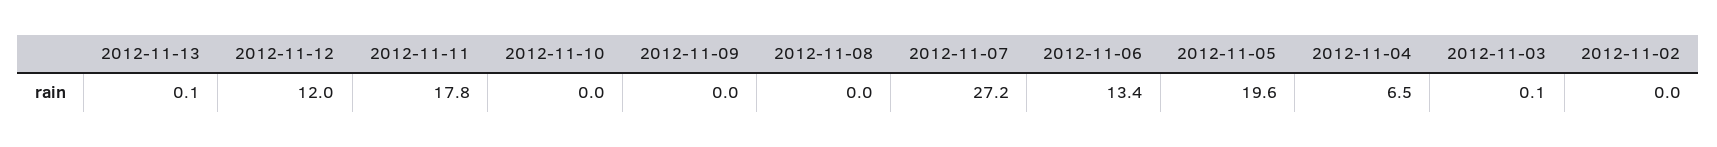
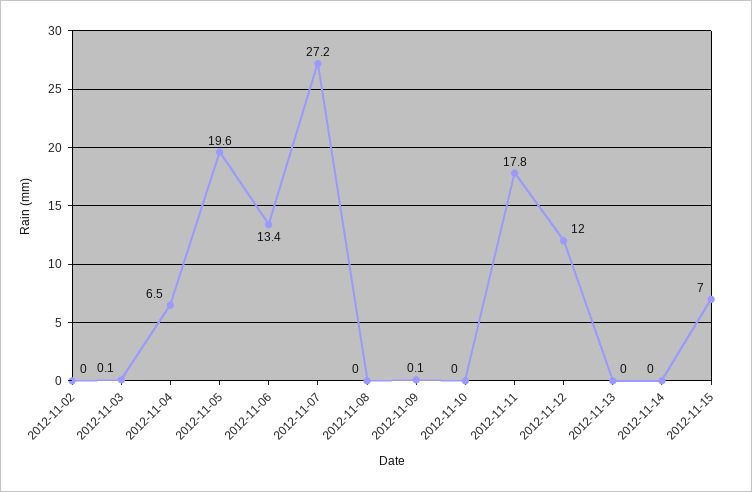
2012-11-13: 0.1 -> 0
2012-11-09: 0 -> 0.1
2012-11-14: none -> 0
2012-11-15: none -> 7

